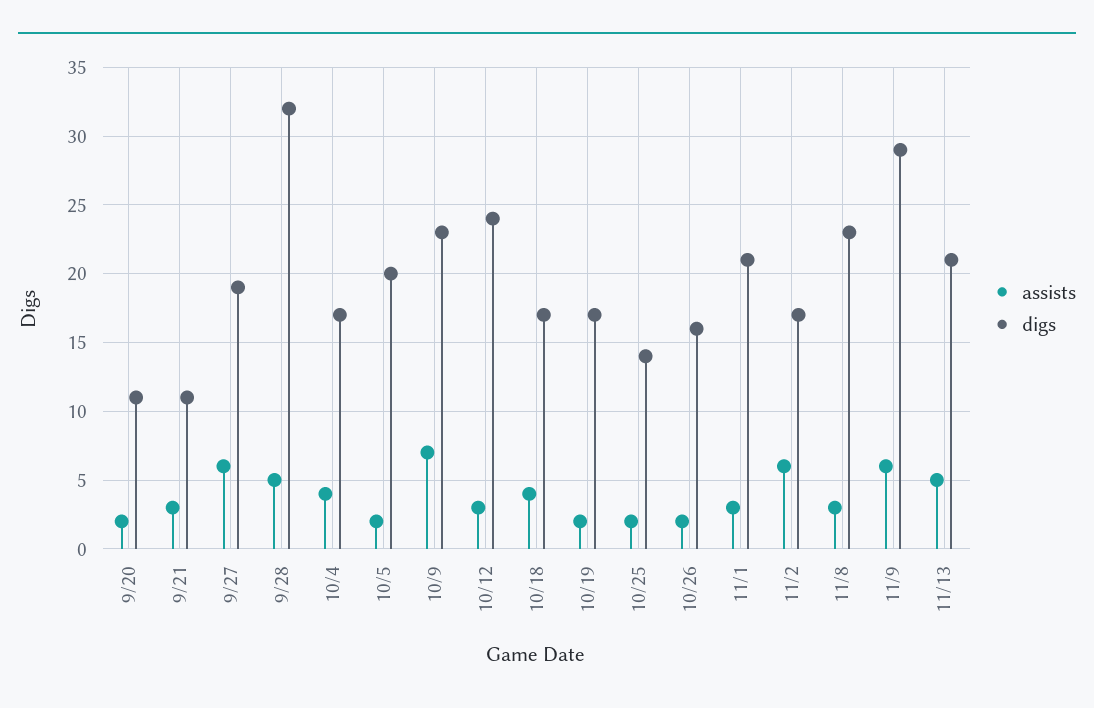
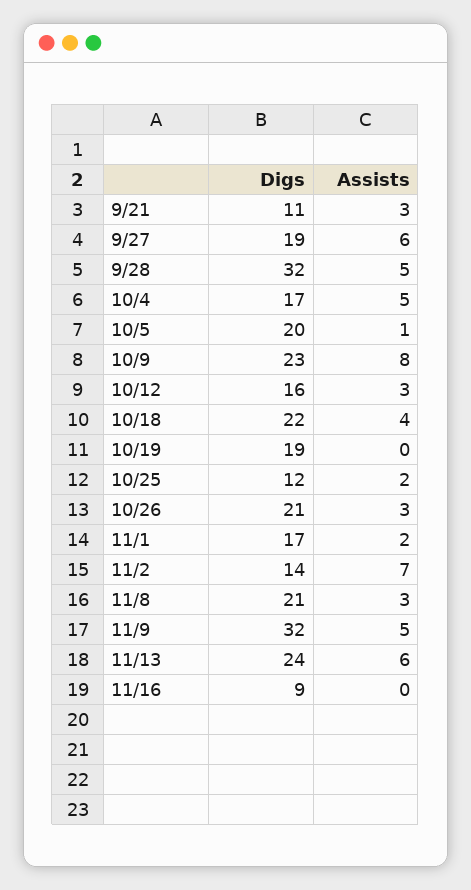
assists, 9/20: 2 -> none
digs, 9/20: 11 -> none
assists, 10/4: 4 -> 5
assists, 10/5: 2 -> 1
assists, 10/9: 7 -> 8
digs, 10/12: 24 -> 16
digs, 10/18: 17 -> 22
assists, 10/19: 2 -> 0
digs, 10/19: 17 -> 19
digs, 10/25: 14 -> 12
assists, 10/26: 2 -> 3
digs, 10/26: 16 -> 21
assists, 11/1: 3 -> 2
digs, 11/1: 21 -> 17
assists, 11/2: 6 -> 7
digs, 11/2: 17 -> 14
digs, 11/8: 23 -> 21
assists, 11/9: 6 -> 5
digs, 11/9: 29 -> 32
assists, 11/13: 5 -> 6
digs, 11/13: 21 -> 24
digs, 11/16: none -> 9
assists, 11/16: none -> 0

